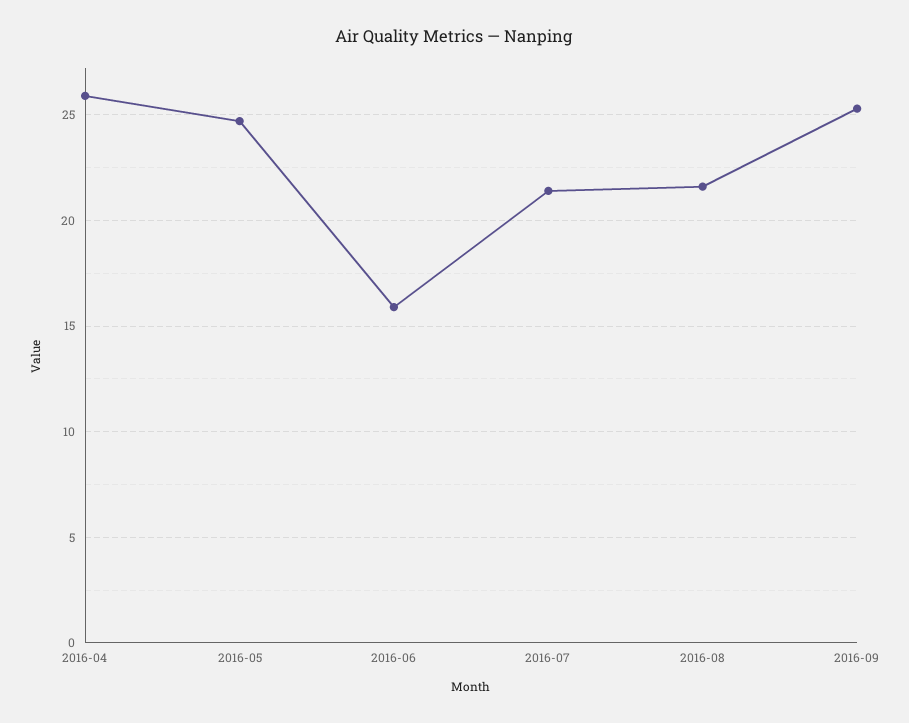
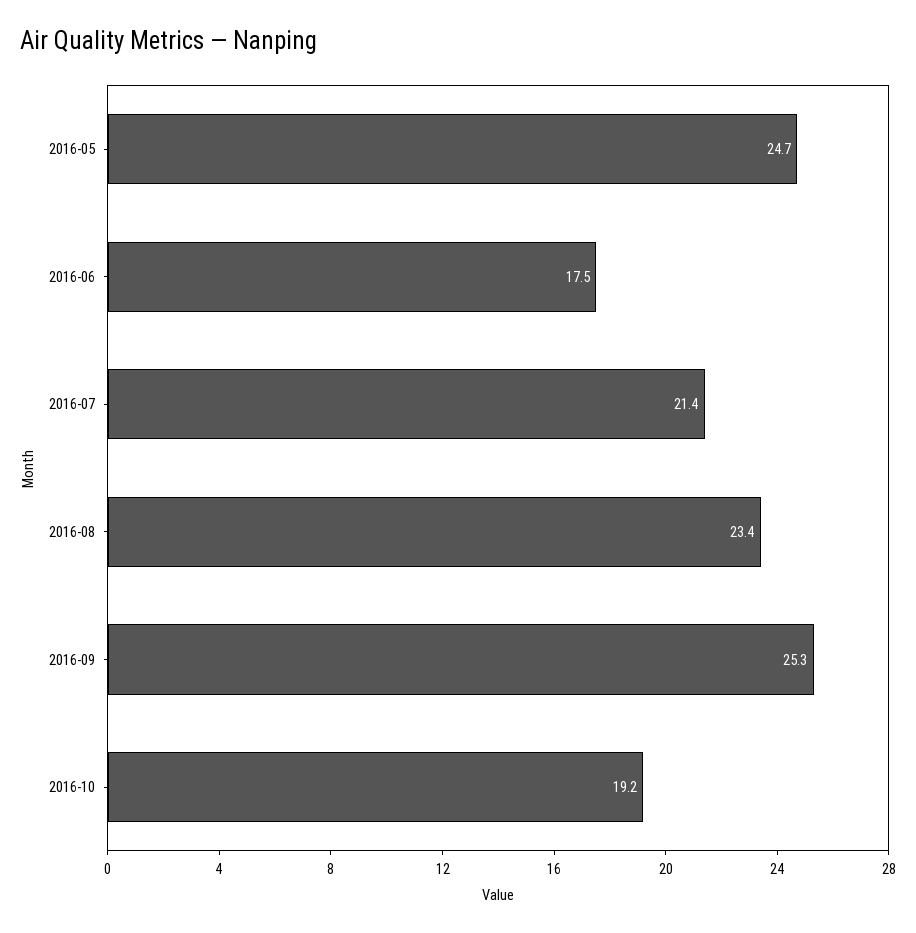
2016-04: 26 -> none
2016-06: 16 -> 17.5
2016-08: 21.5 -> 23.4
2016-10: none -> 19.2

